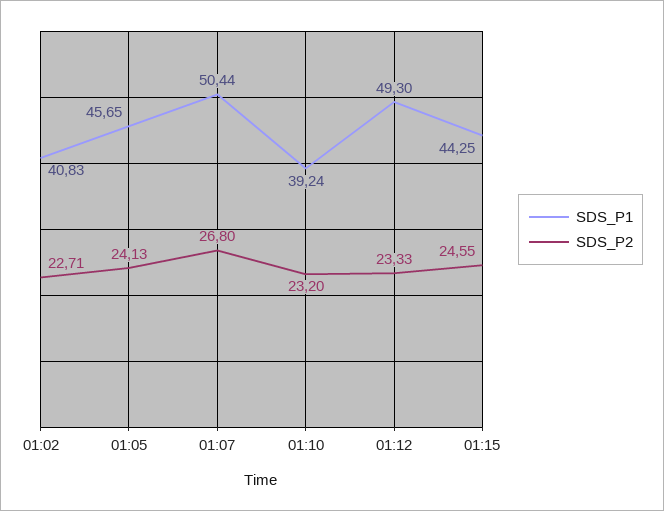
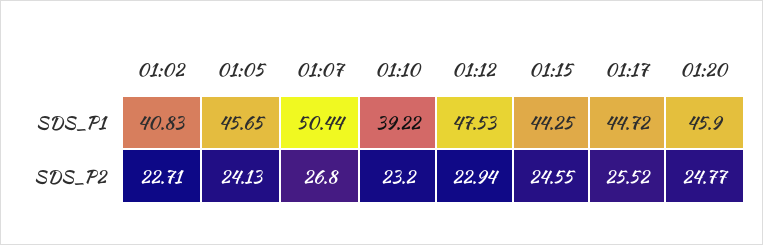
SDS_P1, 01:10: 39.24 -> 39.22
SDS_P1, 01:12: 49.3 -> 47.53
SDS_P2, 01:12: 23.33 -> 22.94
SDS_P1, 01:17: none -> 44.72
SDS_P1, 01:20: none -> 45.9
SDS_P2, 01:17: none -> 25.52
SDS_P2, 01:20: none -> 24.77

